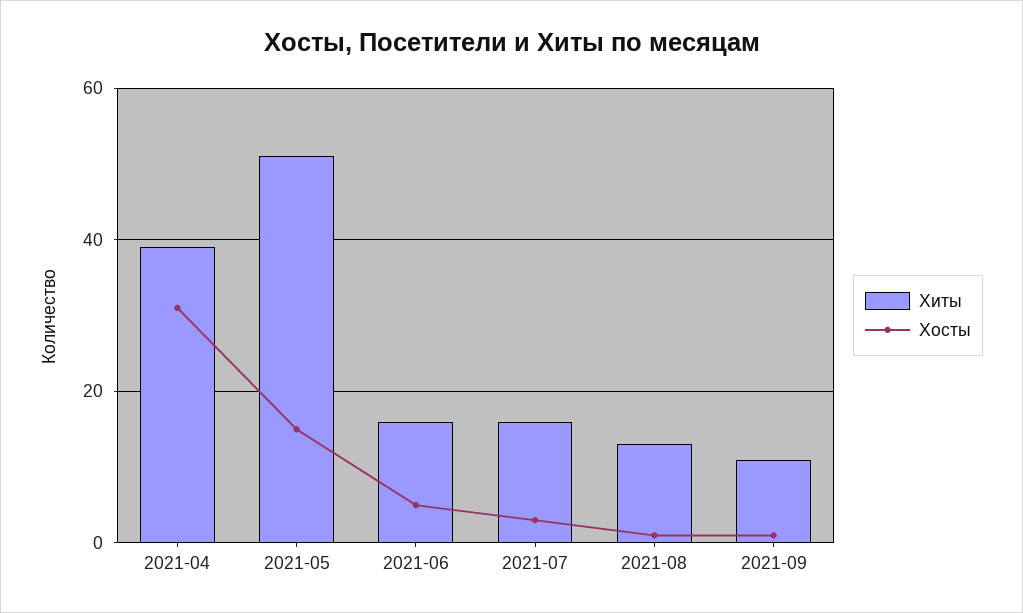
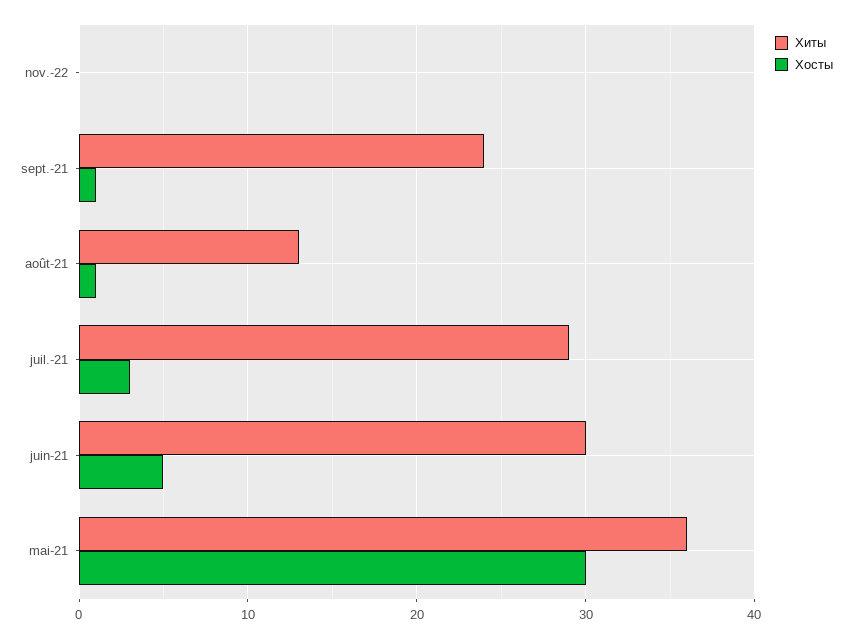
Хиты, 2021-04: 40 -> none
Хосты, 2021-04: 30 -> none
Хиты, 2021-05: 50 -> 36
Хосты, 2021-05: 15 -> 30
Хиты, 2021-06: 15 -> 30
Хиты, 2021-07: 15 -> 29
Хиты, 2021-09: 10 -> 24
Хиты, nov.-22: none -> 0
Хосты, nov.-22: none -> 0

